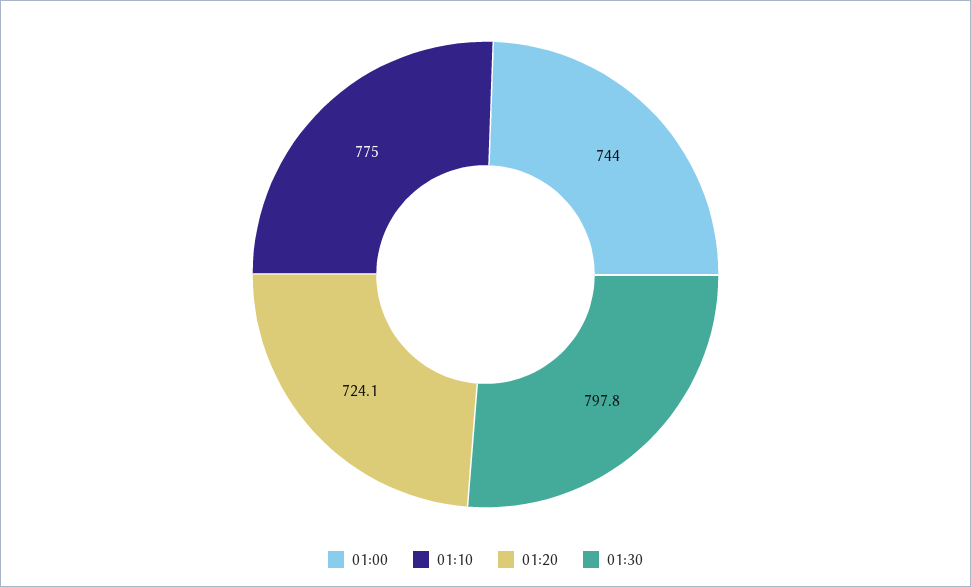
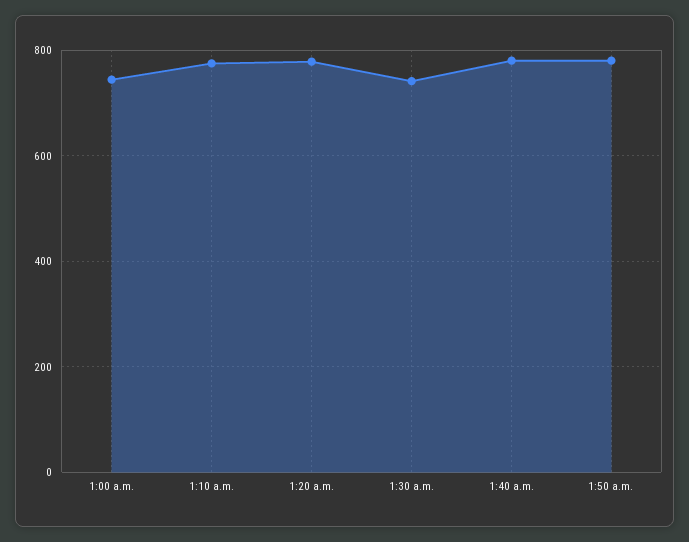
01:20: 724.1 -> 780
01:30: 797.8 -> 740
1:40 a.m.: none -> 780
1:50 a.m.: none -> 780

